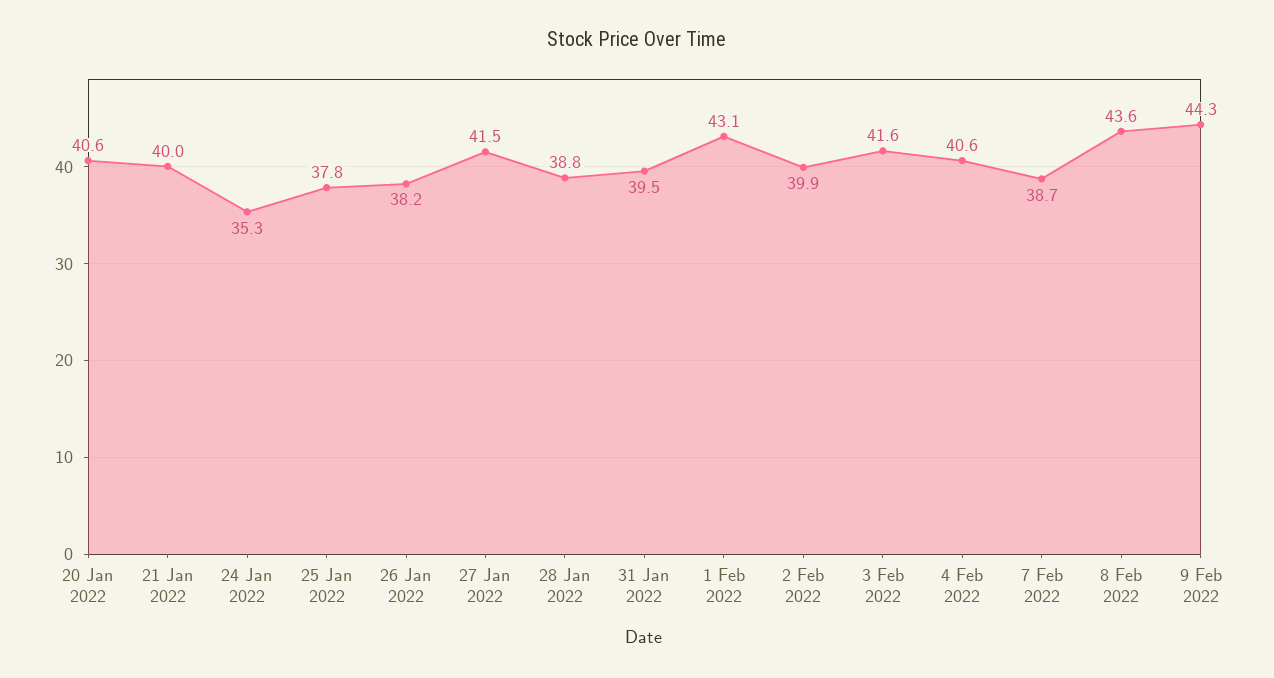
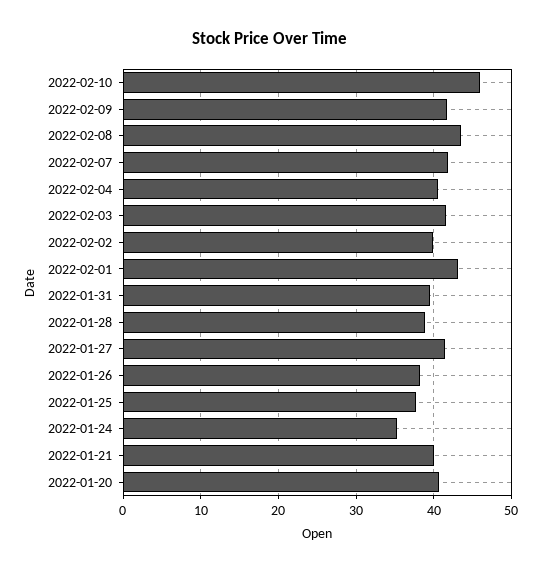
7 Feb 2022: 38.7 -> 42
9 Feb 2022: 44.3 -> 42
2022-02-10: none -> 46

